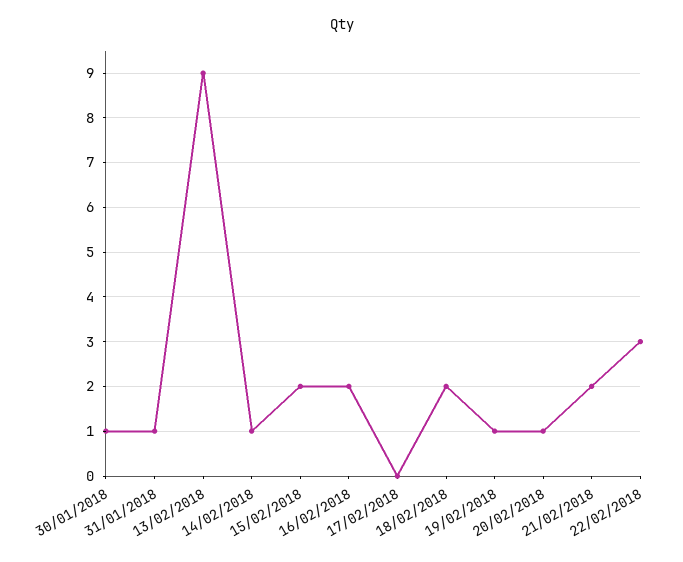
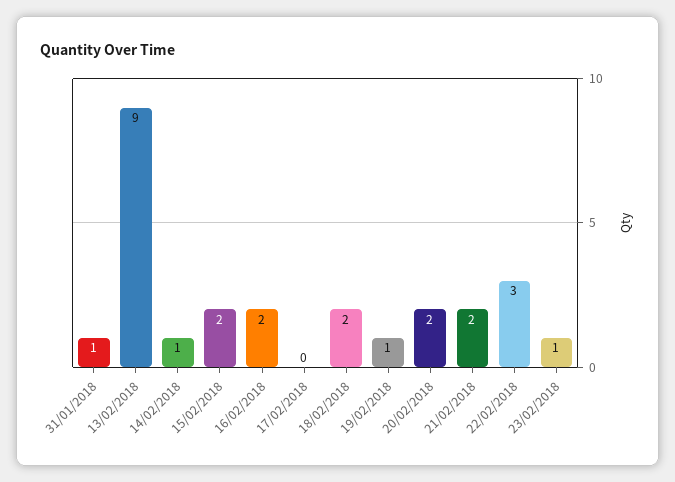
30/01/2018: 1 -> none
20/02/2018: 1 -> 2
23/02/2018: none -> 1

